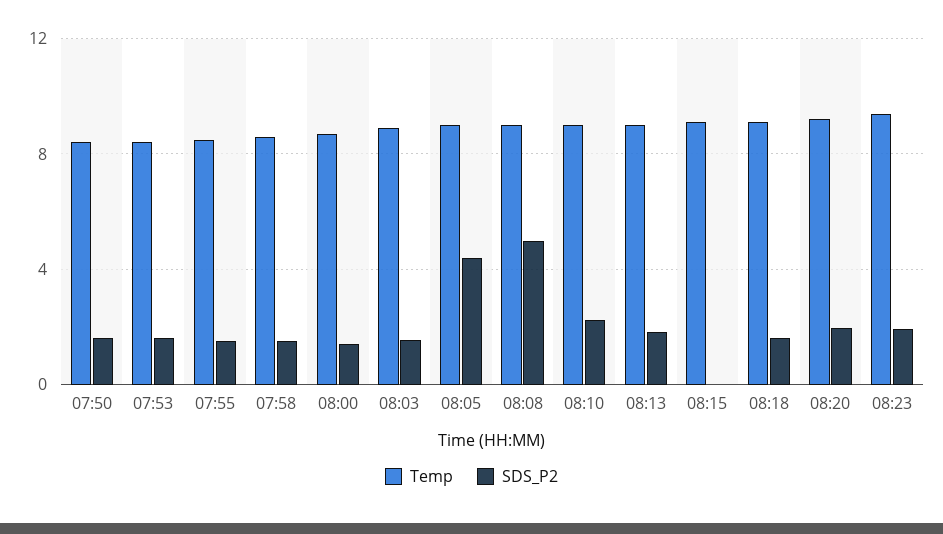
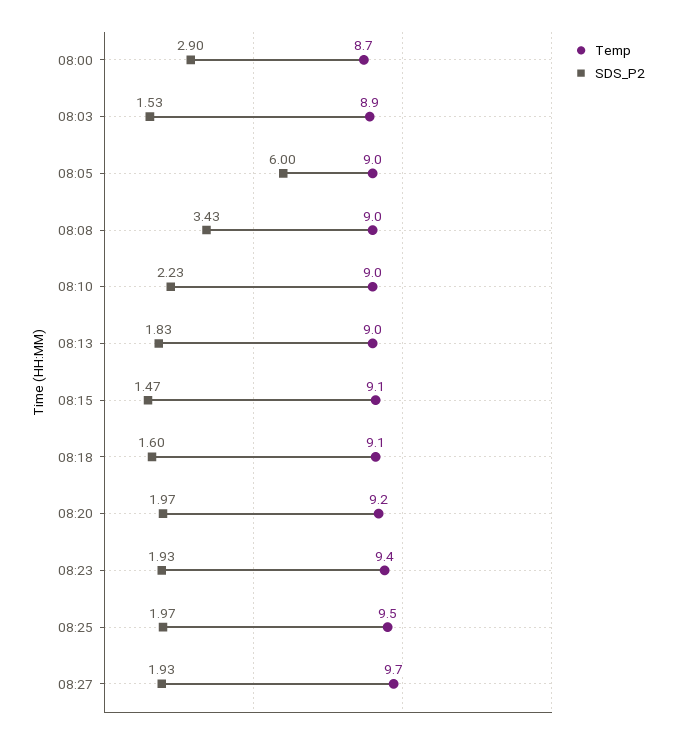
Temp, 07:50: 8.5 -> none
SDS_P2, 07:50: 1.5 -> none
Temp, 07:53: 8.5 -> none
SDS_P2, 07:53: 1.5 -> none
Temp, 07:55: 8.5 -> none
SDS_P2, 07:55: 1.5 -> none
Temp, 07:58: 8.5 -> none
SDS_P2, 07:58: 1.5 -> none
SDS_P2, 08:00: 1.5 -> 2.9
SDS_P2, 08:05: 4.5 -> 6
SDS_P2, 08:08: 5 -> 3.43
SDS_P2, 08:15: 0 -> 1.47
Temp, 08:25: none -> 9.5
SDS_P2, 08:25: none -> 1.97
Temp, 08:27: none -> 9.7
SDS_P2, 08:27: none -> 1.93

